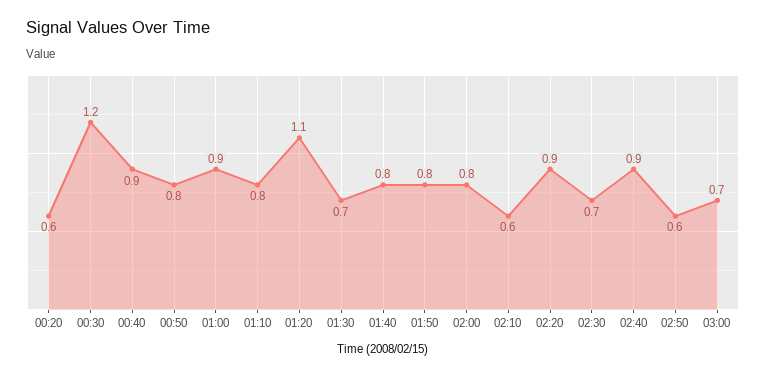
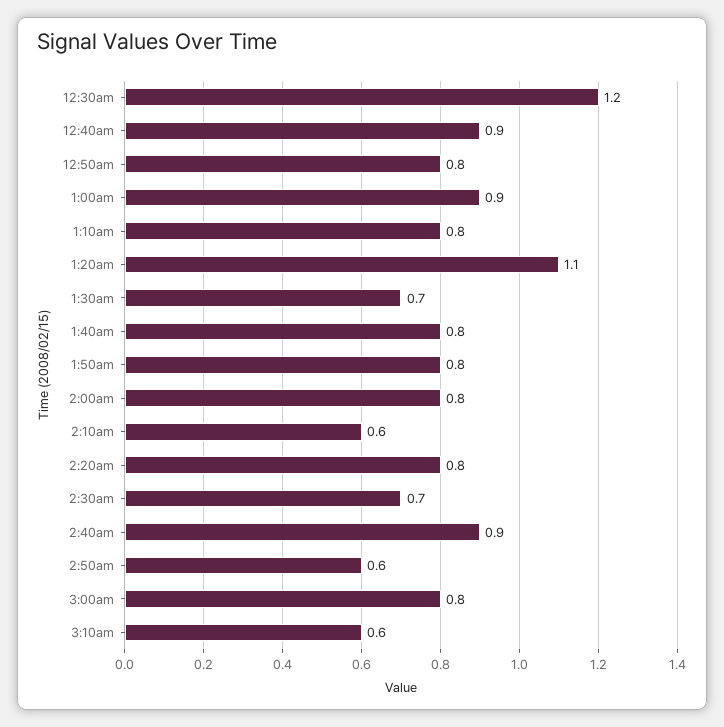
00:20: 0.6 -> none
02:20: 0.9 -> 0.8
03:00: 0.7 -> 0.8
3:10am: none -> 0.6

